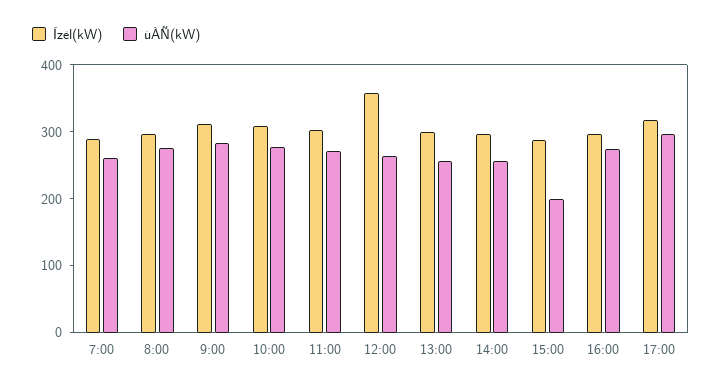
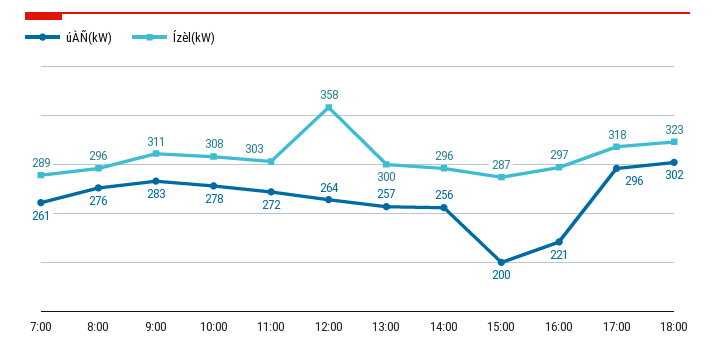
úÀÑ(kW), 16:00: 280 -> 221
úÀÑ(kW), 18:00: none -> 302
Ízèl(kW), 18:00: none -> 323

